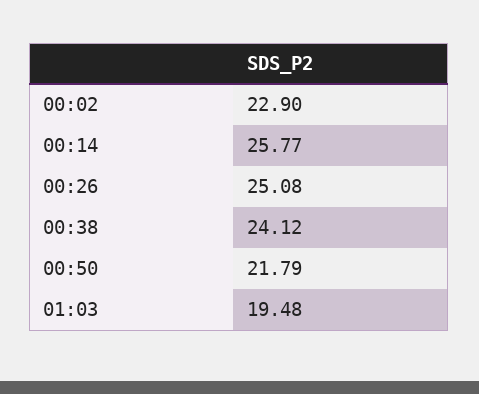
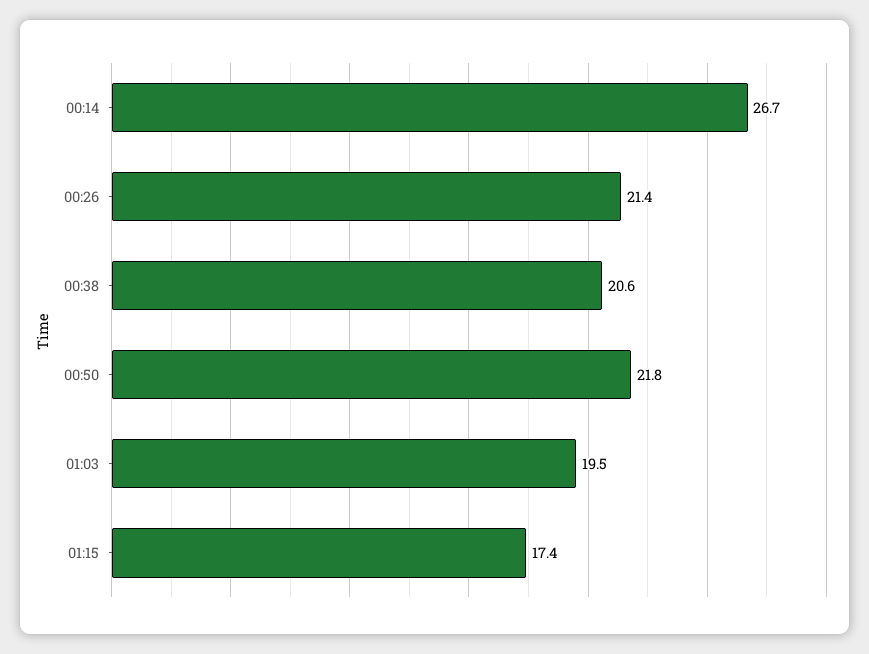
00:02: 22.9 -> none
00:14: 25.77 -> 26.7
00:26: 25.08 -> 21.4
00:38: 24.12 -> 20.6
01:15: none -> 17.4

